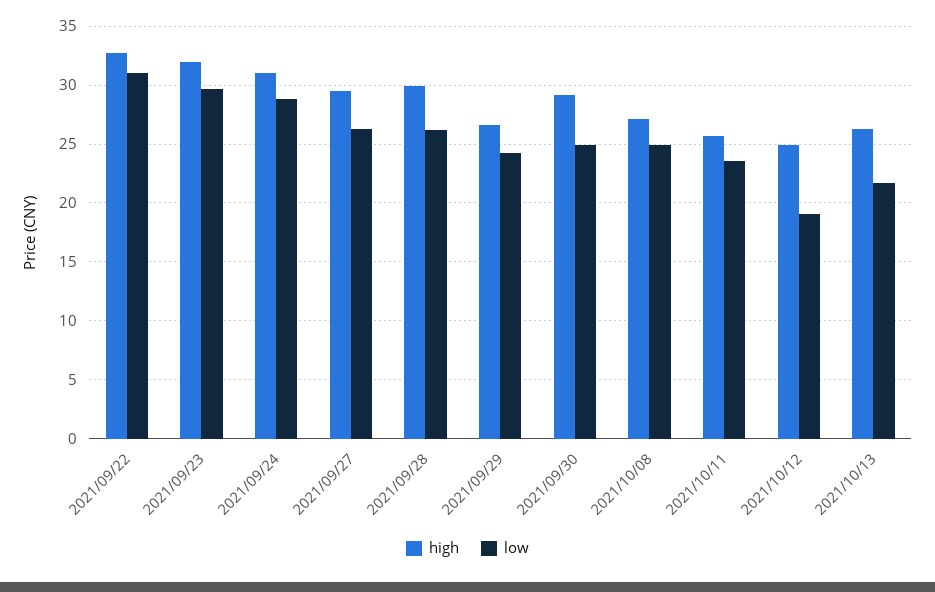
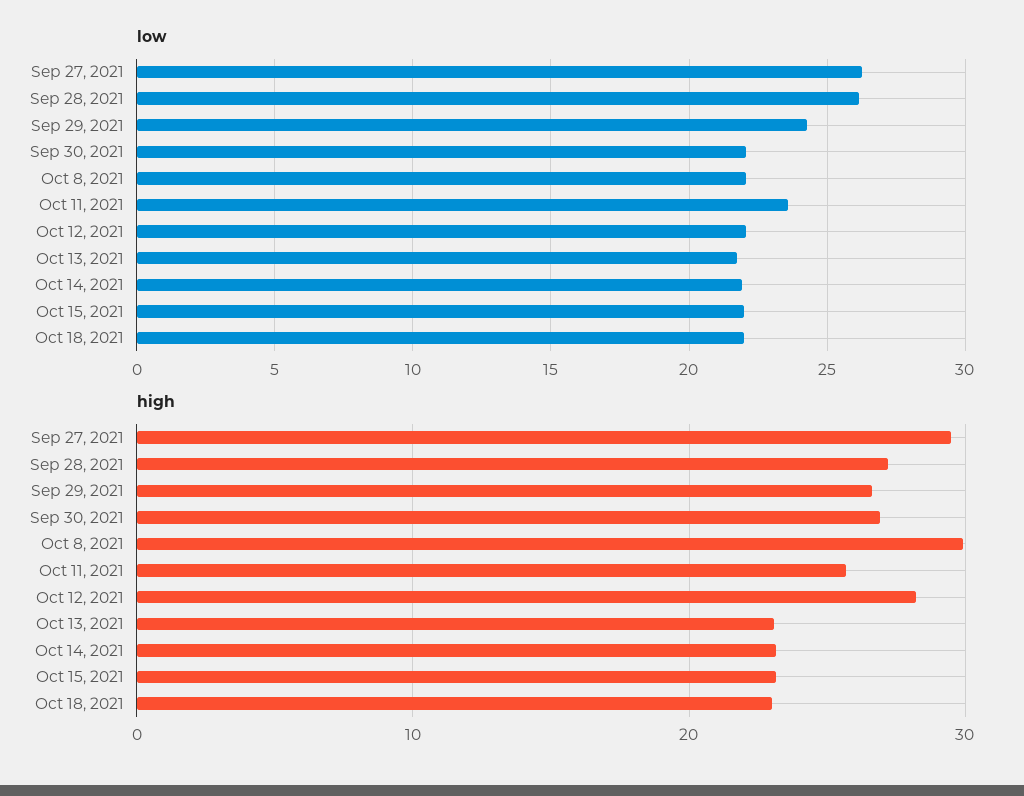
high, 2021/09/22: 33 -> none
low, 2021/09/22: 31 -> none
high, 2021/09/23: 32 -> none
low, 2021/09/23: 30 -> none
high, 2021/09/24: 31 -> none
low, 2021/09/24: 29 -> none
high, 2021/09/28: 30 -> 27
high, 2021/09/30: 29 -> 27
low, 2021/09/30: 25 -> 22
high, 2021/10/08: 27 -> 30
low, 2021/10/08: 25 -> 22
high, 2021/10/12: 25 -> 28
low, 2021/10/12: 19 -> 22
high, 2021/10/13: 26 -> 23
low, Oct 14, 2021: none -> 22
low, Oct 15, 2021: none -> 22
low, Oct 18, 2021: none -> 22
high, Oct 14, 2021: none -> 23
high, Oct 15, 2021: none -> 23
high, Oct 18, 2021: none -> 23

